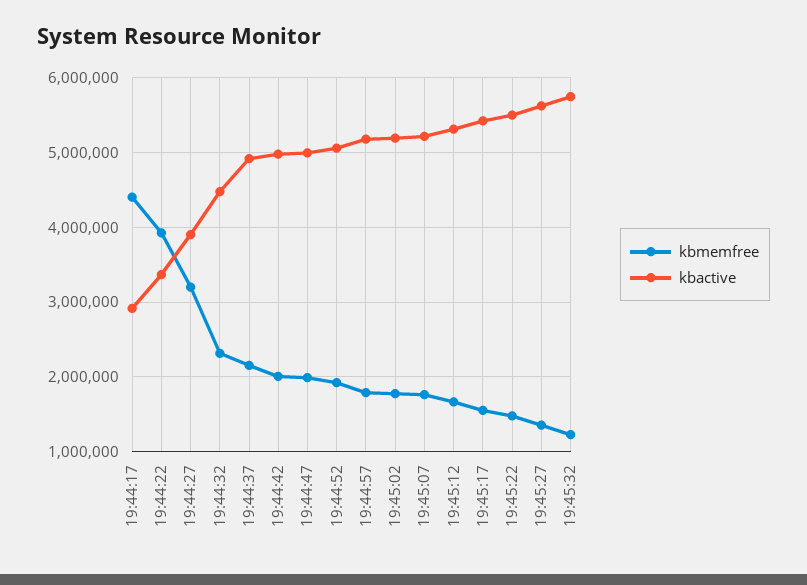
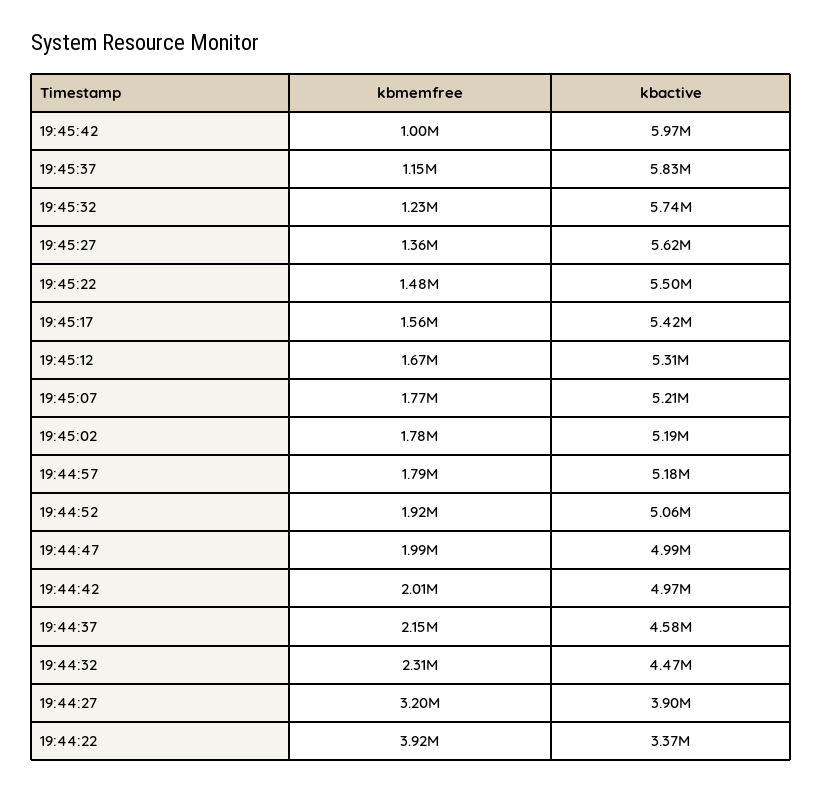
kbmemfree, 19:44:17: 4400000 -> none
kbactive, 19:44:17: 2900000 -> none
kbactive, 19:44:37: 4900000 -> 4580000
kbmemfree, 19:45:42: none -> 1000000
kbactive, 19:45:42: none -> 5970000
kbmemfree, 19:45:37: none -> 1150000
kbactive, 19:45:37: none -> 5830000

